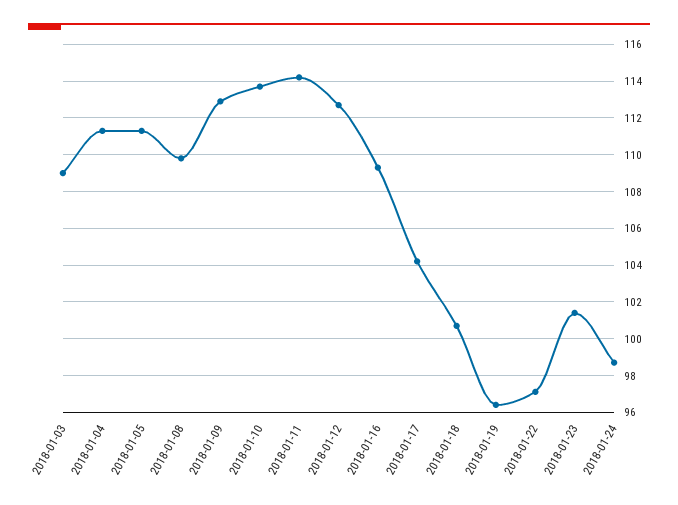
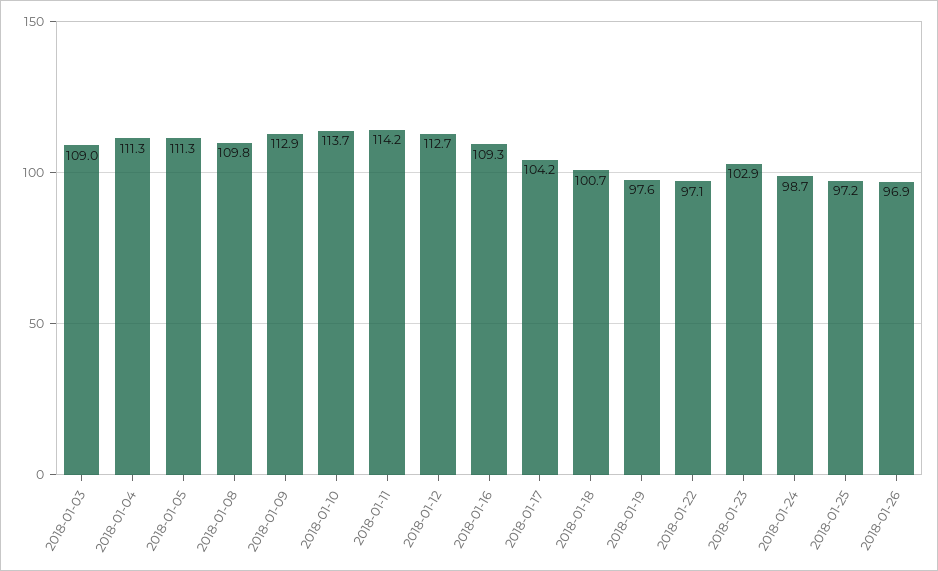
2018-01-19: 96.5 -> 97.6
2018-01-23: 101.5 -> 102.9
2018-01-25: none -> 97.2
2018-01-26: none -> 96.9

